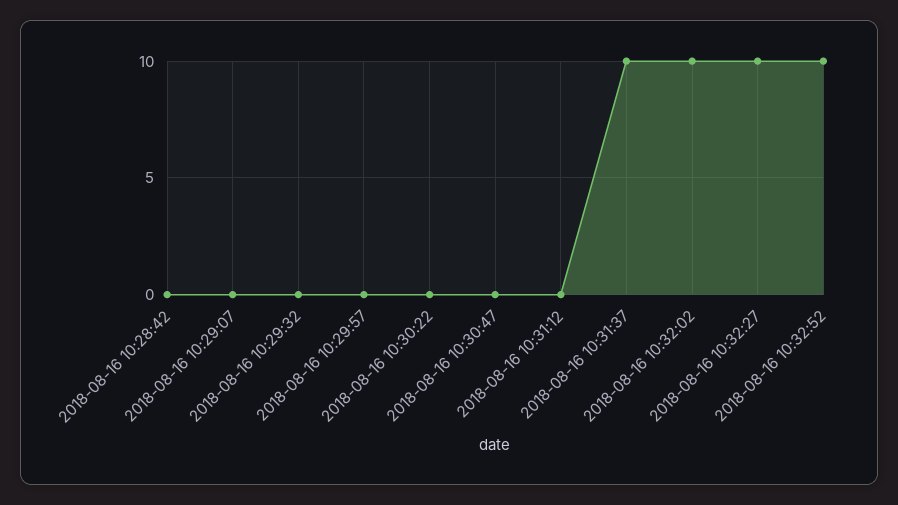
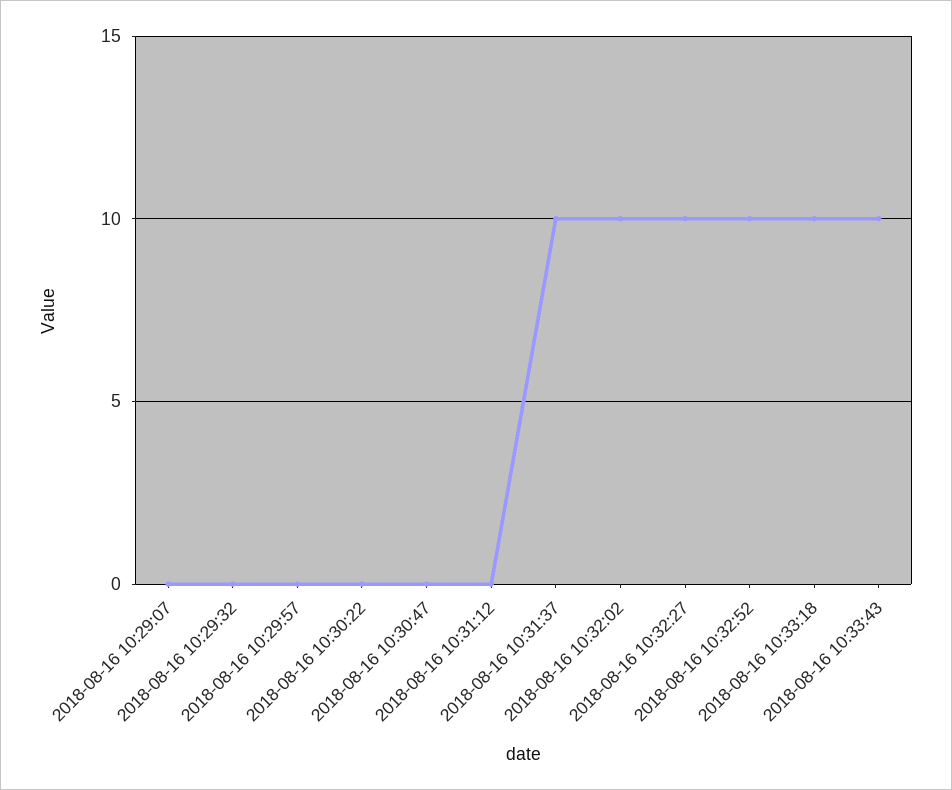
2018-08-16 10:28:42: 0 -> none
2018-08-16 10:33:18: none -> 10
2018-08-16 10:33:43: none -> 10

